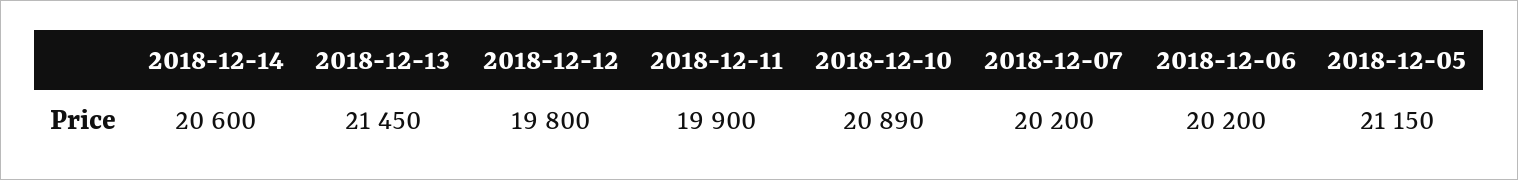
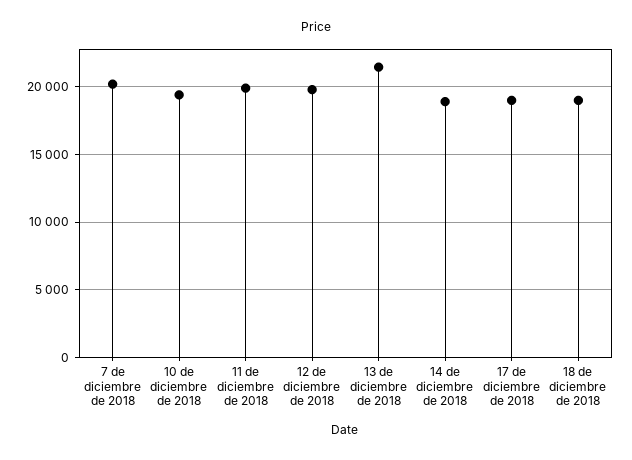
2018-12-14: 20600 -> 19000
2018-12-10: 20890 -> 19500
2018-12-06: 20200 -> none
2018-12-05: 21150 -> none
17 de diciembre de 2018: none -> 19000
18 de diciembre de 2018: none -> 19000

